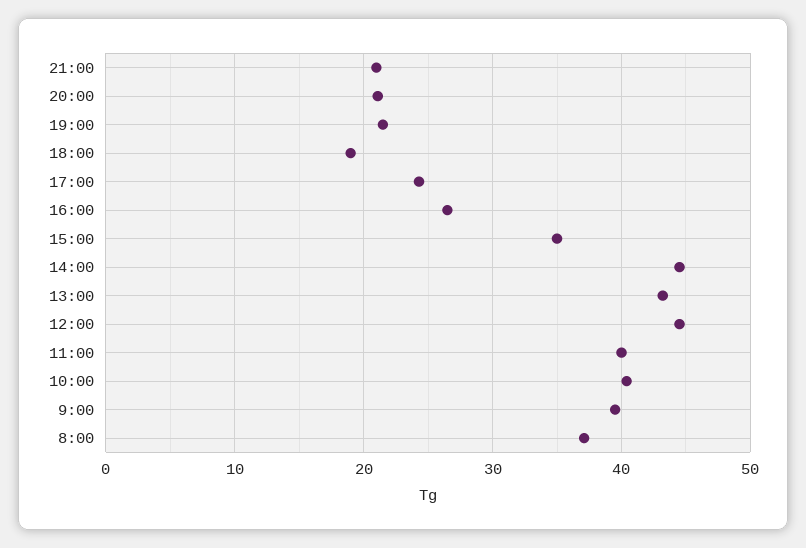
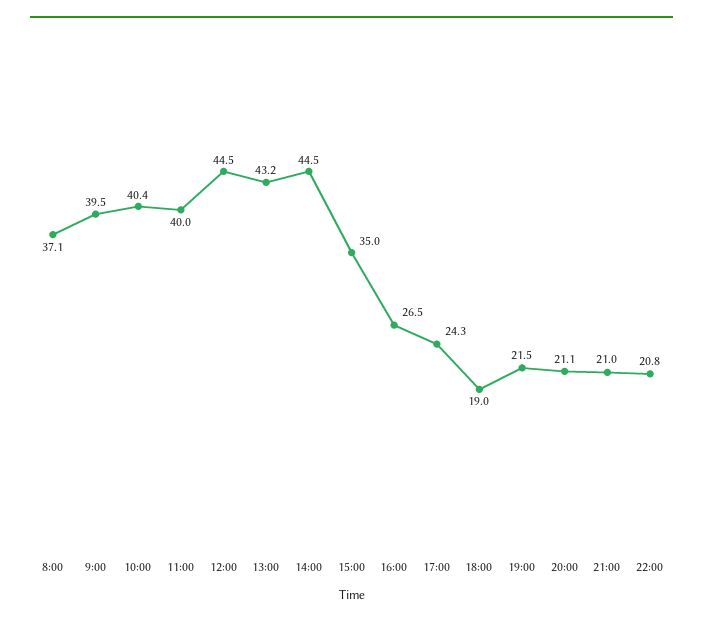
22:00: none -> 20.8

